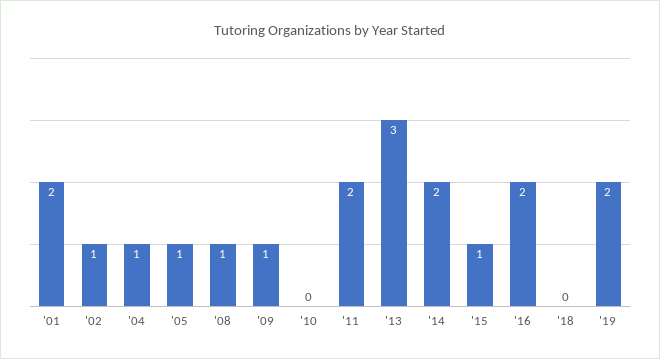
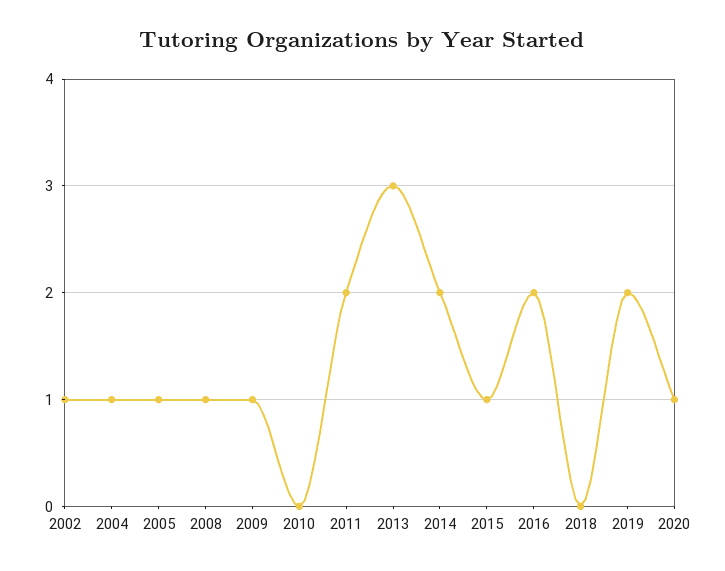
'01: 2 -> none
2020: none -> 1

